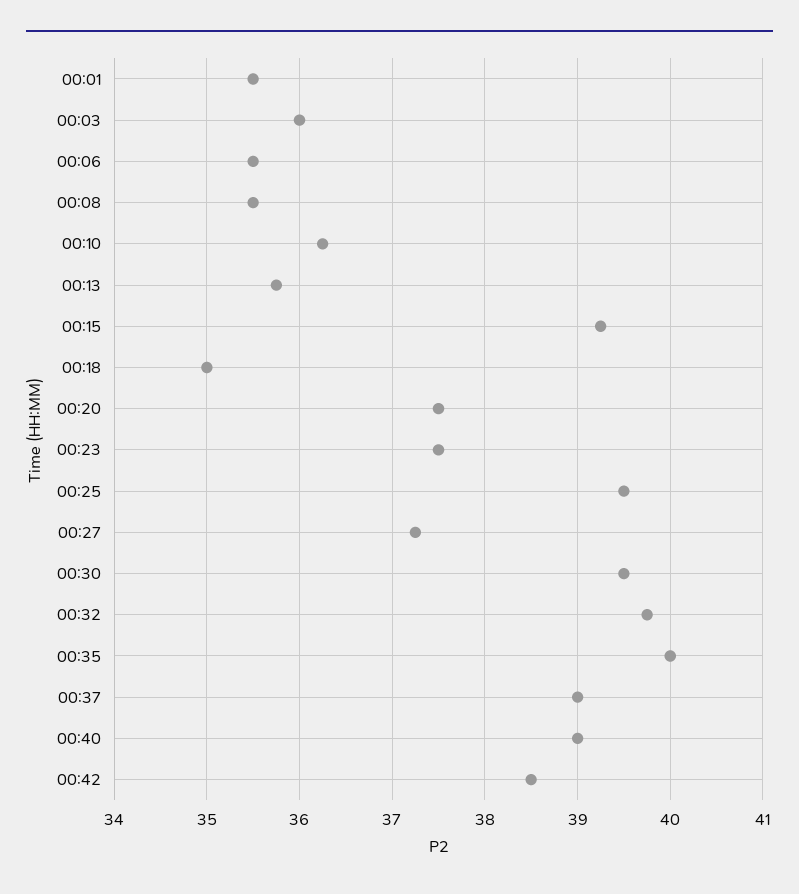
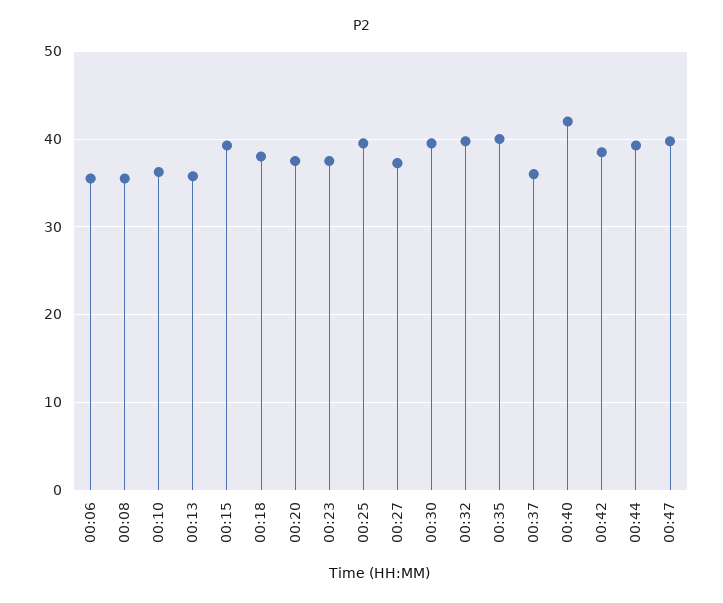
00:01: 35.5 -> none
00:03: 36 -> none
00:18: 35 -> 38
00:37: 39 -> 36
00:40: 39 -> 42
00:44: none -> 39
00:47: none -> 40

